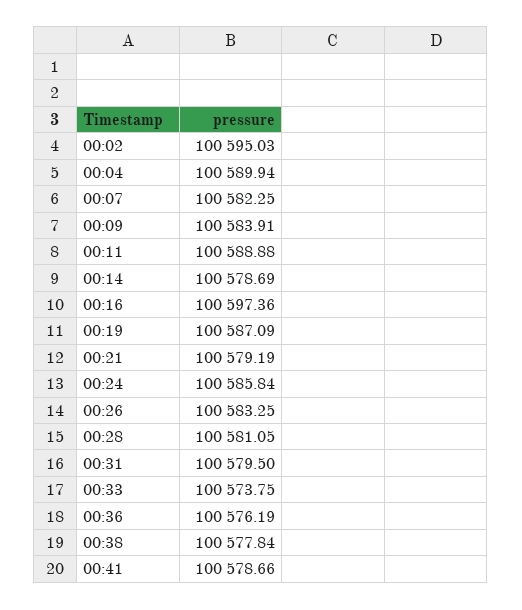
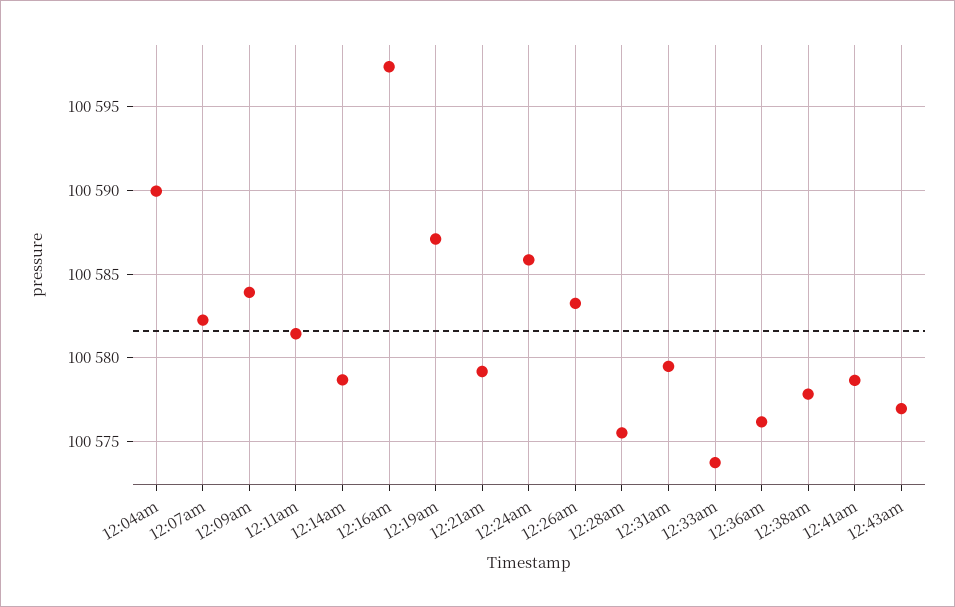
00:02: 100595.03 -> none
00:11: 100588.88 -> 100581.5
00:28: 100581.05 -> 100575.5
12:43am: none -> 100577

